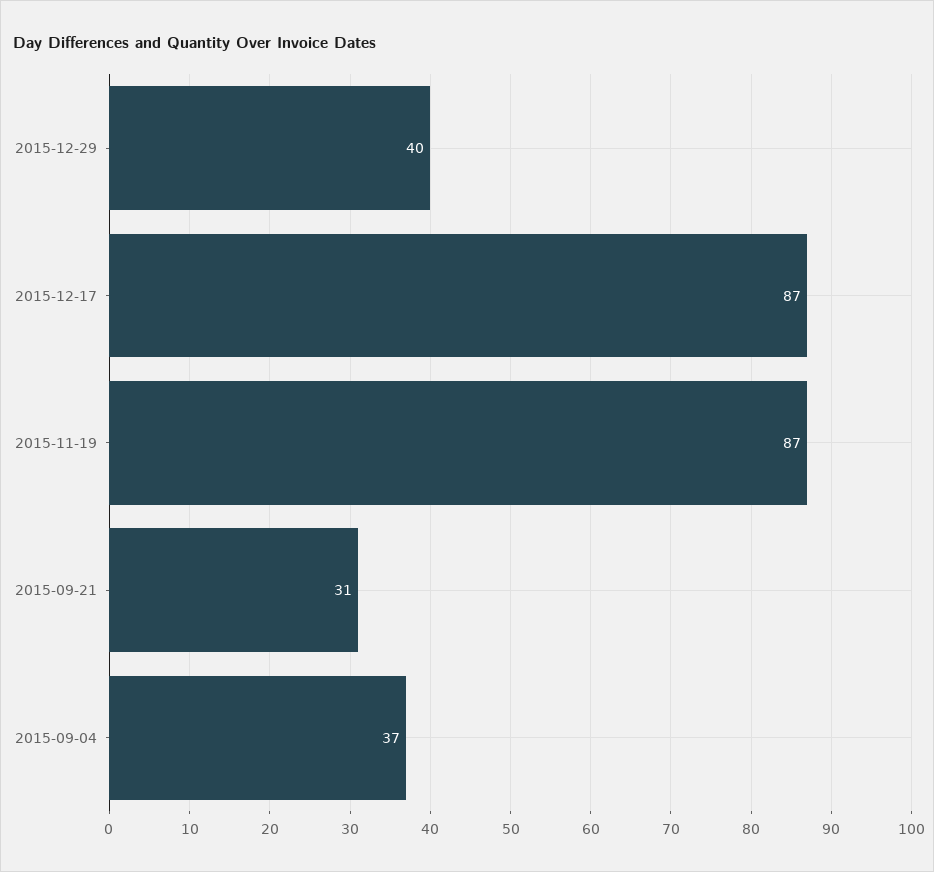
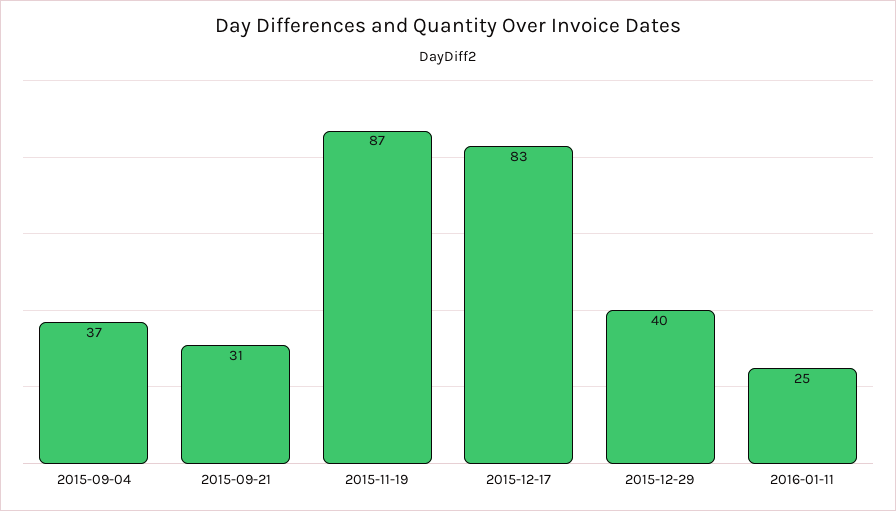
2015-12-17: 87 -> 83
2016-01-11: none -> 25

